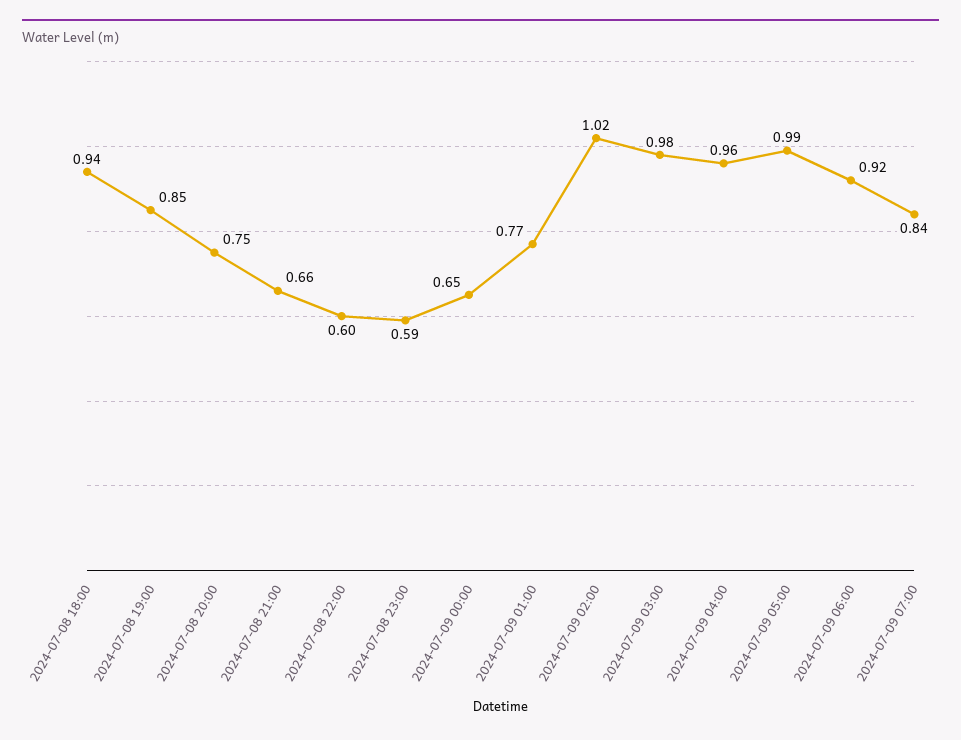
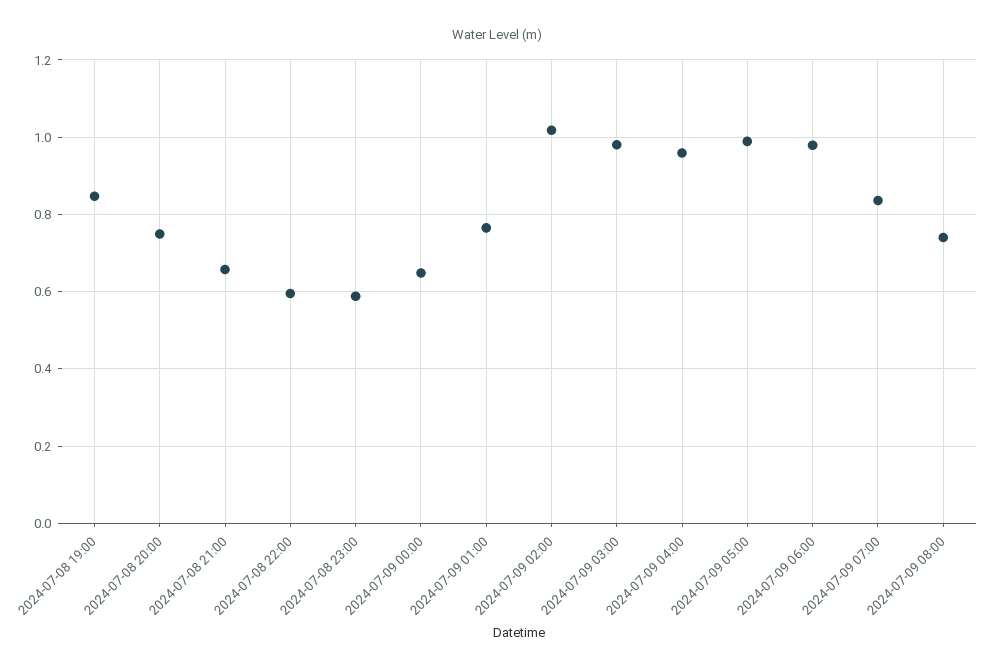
2024-07-08 18:00: 0.94 -> none
2024-07-09 06:00: 0.92 -> 0.98
2024-07-09 08:00: none -> 0.74

